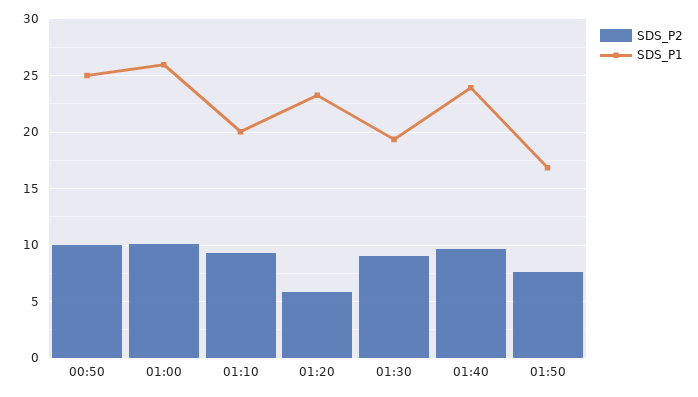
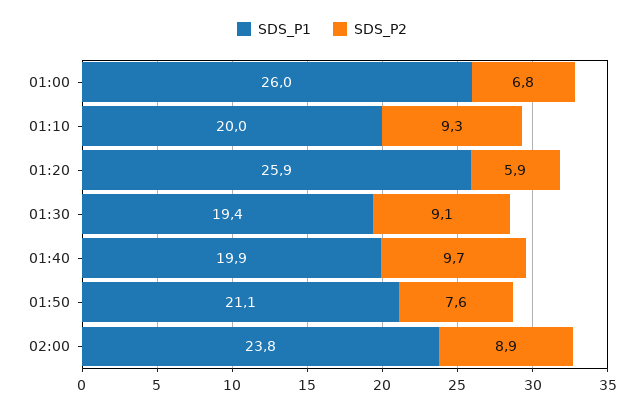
SDS_P2, 00:50: 10 -> none
SDS_P1, 00:50: 25 -> none
SDS_P2, 01:00: 10 -> 6.8
SDS_P1, 01:20: 23 -> 25.9
SDS_P1, 01:40: 24 -> 19.9
SDS_P1, 01:50: 17 -> 21.1
SDS_P1, 02:00: none -> 23.8
SDS_P2, 02:00: none -> 8.9

